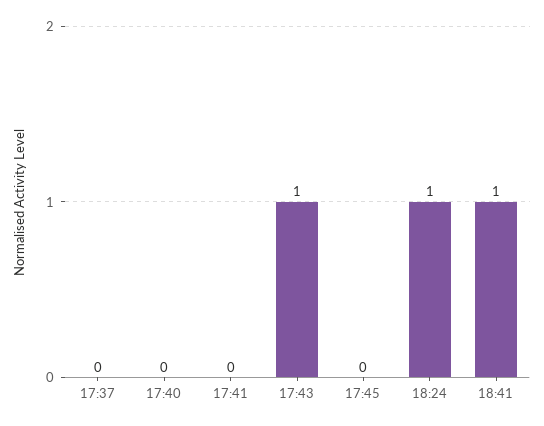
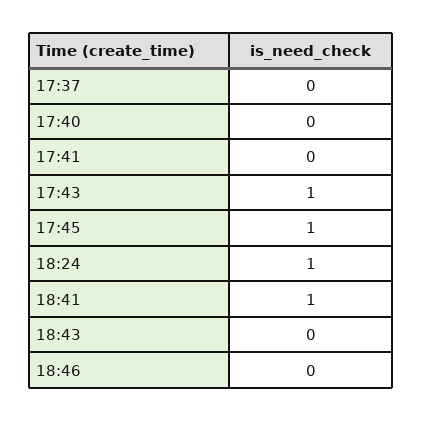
17:45: 0 -> 1
18:43: none -> 0
18:46: none -> 0

